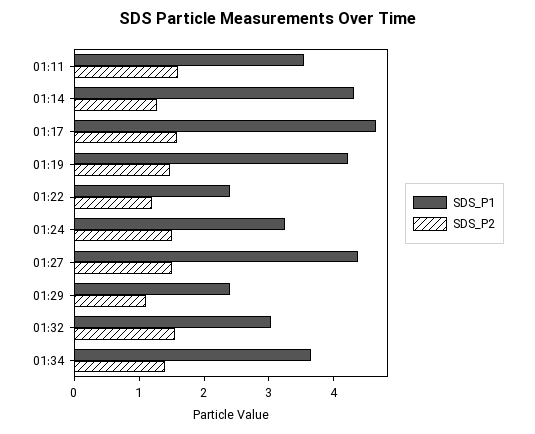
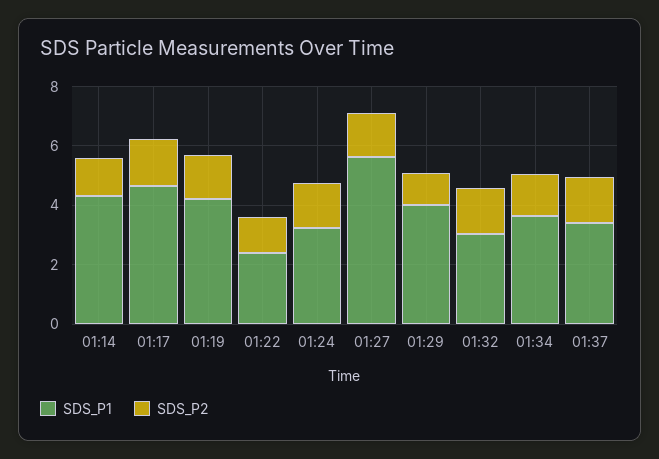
SDS_P1, 01:11: 3.6 -> none
SDS_P2, 01:11: 1.6 -> none
SDS_P1, 01:27: 4.4 -> 5.5
SDS_P1, 01:29: 2.4 -> 4
SDS_P1, 01:37: none -> 3.5
SDS_P2, 01:37: none -> 1.5

